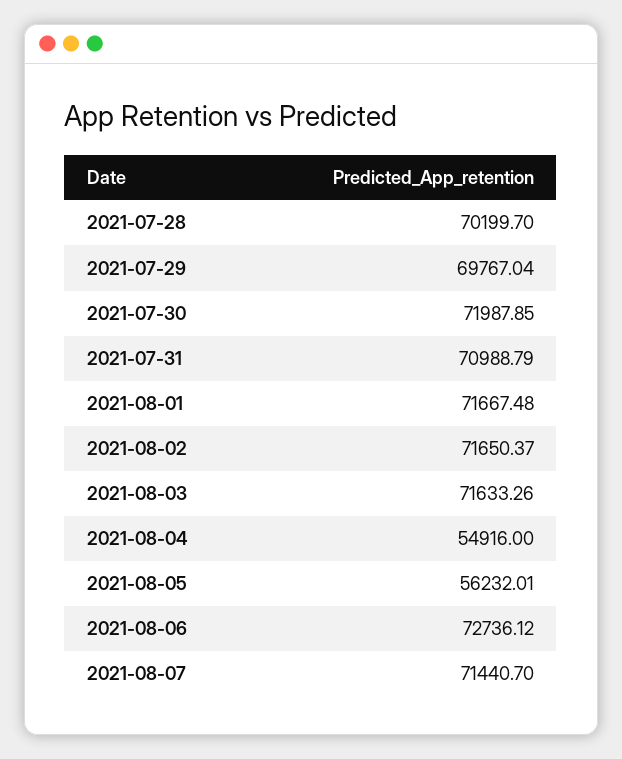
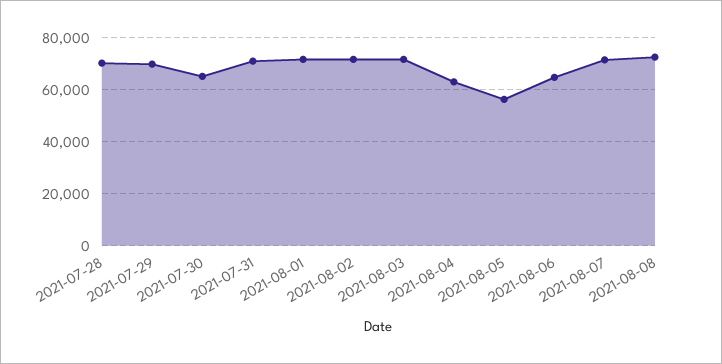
2021-07-30: 71987.85 -> 65000
2021-08-04: 54916 -> 62500
2021-08-06: 72736.12 -> 65000
2021-08-08: none -> 72500

